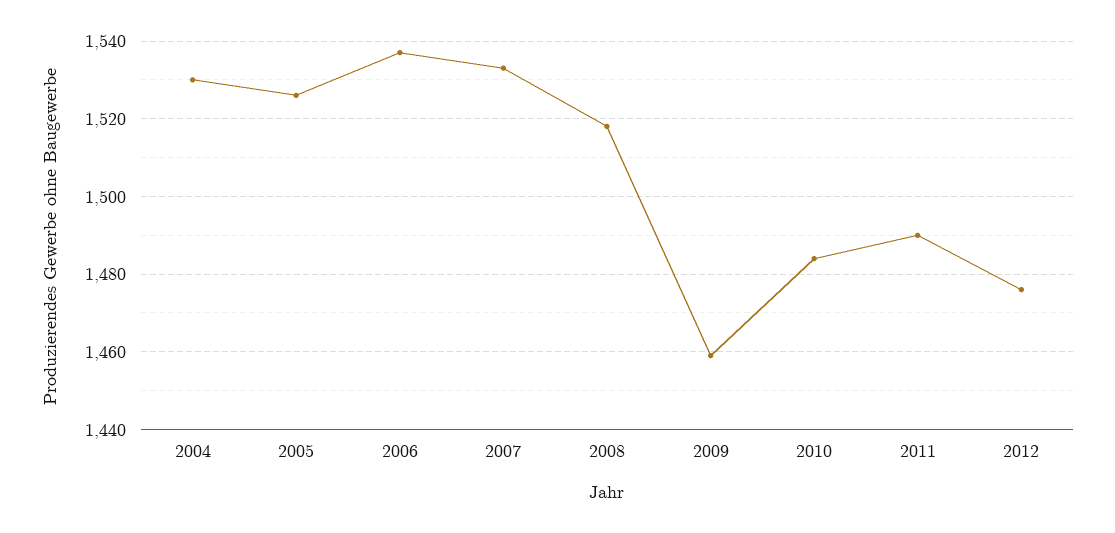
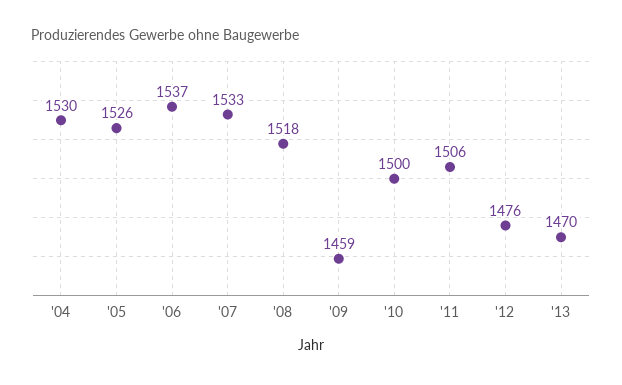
2010: 1485 -> 1500
2011: 1490 -> 1506
'13: none -> 1470

